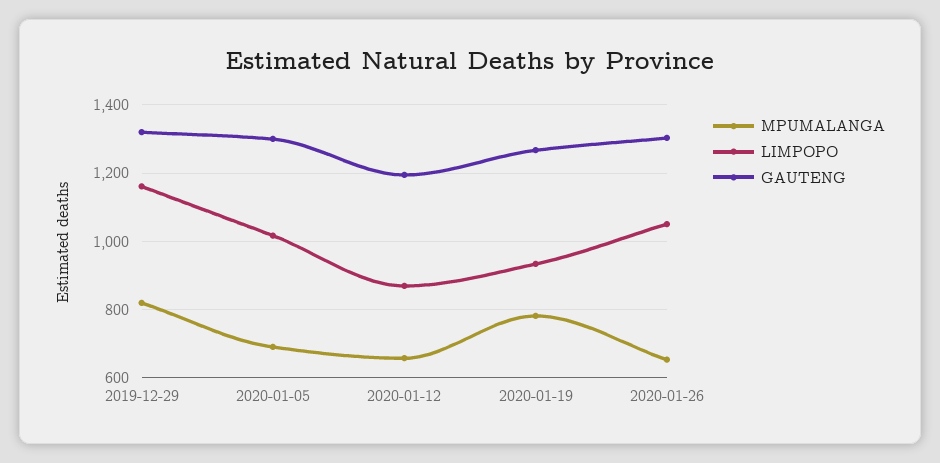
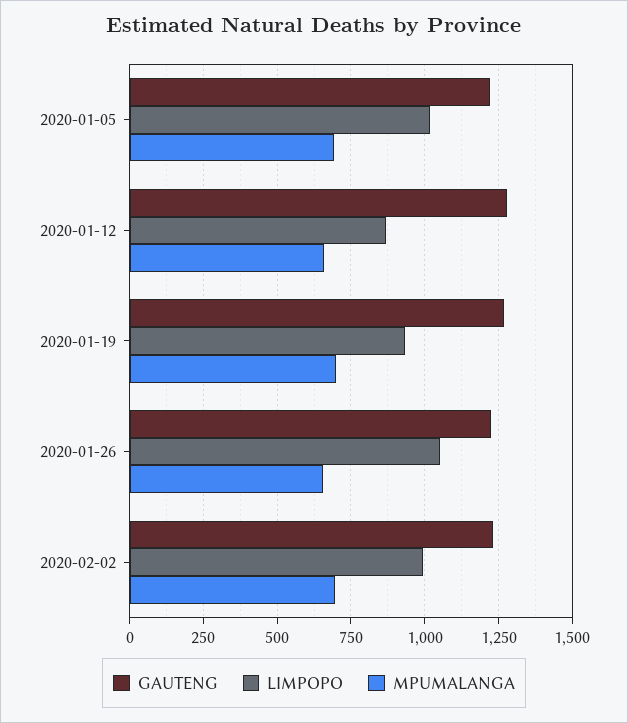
MPUMALANGA, 2019-12-29: 820 -> none
LIMPOPO, 2019-12-29: 1160 -> none
GAUTENG, 2019-12-29: 1320 -> none
GAUTENG, 2020-01-05: 1300 -> 1225
GAUTENG, 2020-01-12: 1200 -> 1275
MPUMALANGA, 2020-01-19: 780 -> 700
GAUTENG, 2020-01-26: 1300 -> 1225
GAUTENG, 2020-02-02: none -> 1225
LIMPOPO, 2020-02-02: none -> 1000
MPUMALANGA, 2020-02-02: none -> 700

